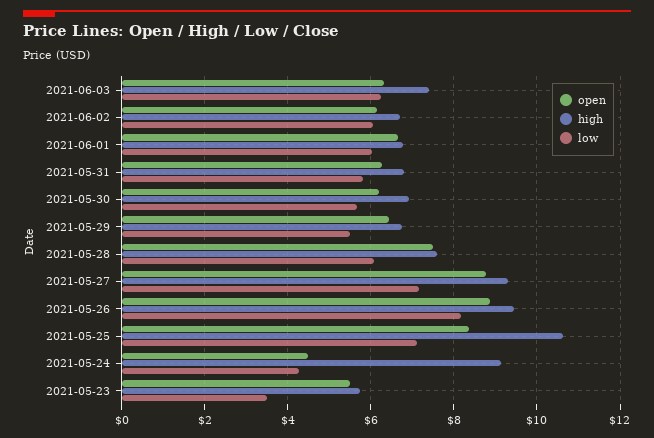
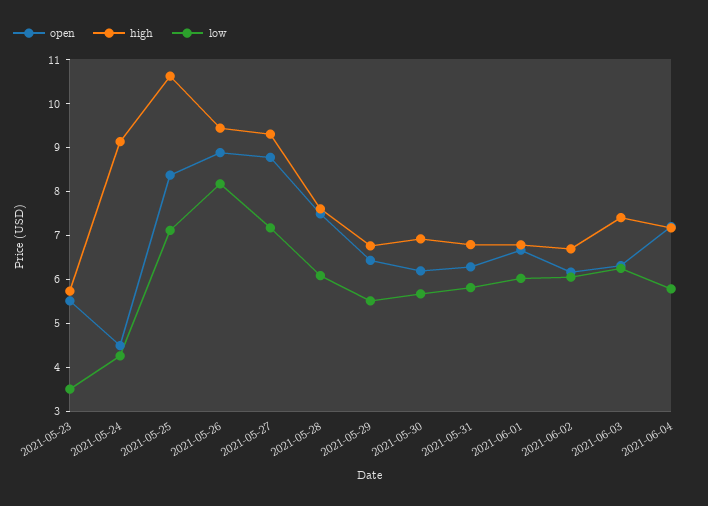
open, 2021-06-04: none -> 7.2
high, 2021-06-04: none -> 7.2
low, 2021-06-04: none -> 5.8

